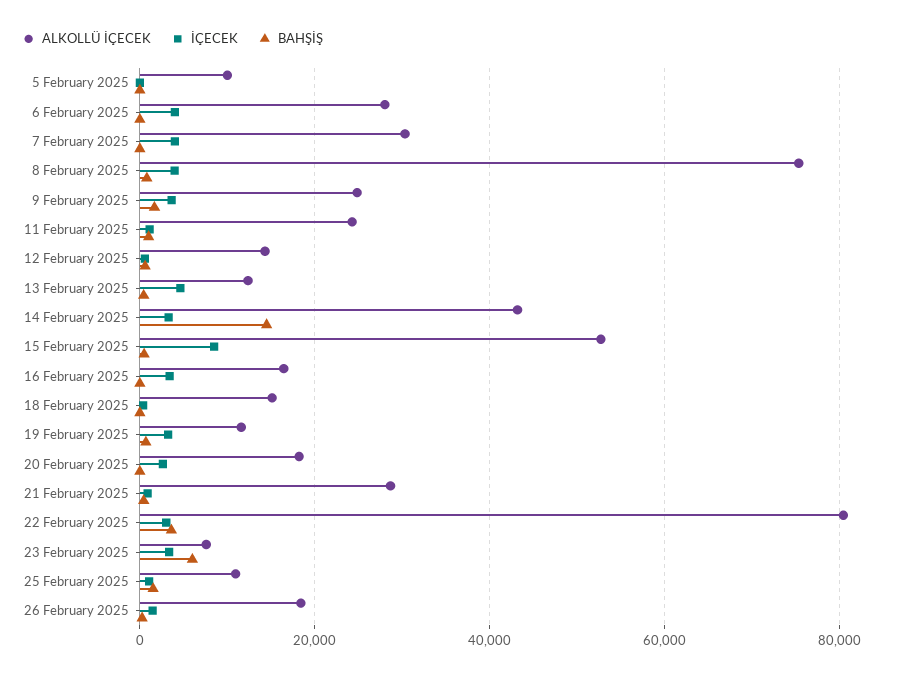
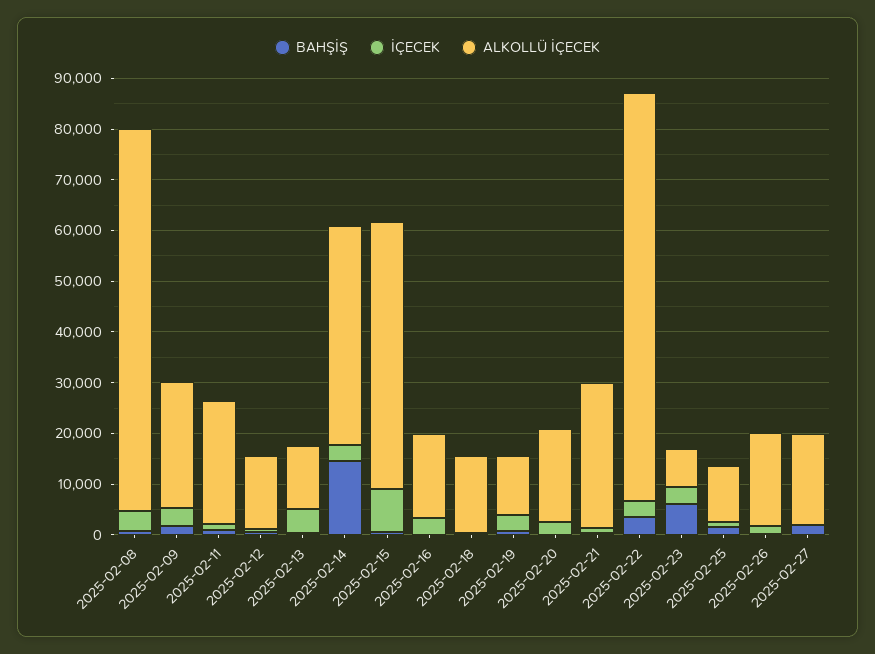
ALKOLLÜ İÇECEK, 5 February 2025: 10000 -> none
İÇECEK, 5 February 2025: 0 -> none
BAHŞİŞ, 5 February 2025: 0 -> none
ALKOLLÜ İÇECEK, 6 February 2025: 28000 -> none
İÇECEK, 6 February 2025: 4000 -> none
BAHŞİŞ, 6 February 2025: 0 -> none
ALKOLLÜ İÇECEK, 7 February 2025: 30000 -> none
İÇECEK, 7 February 2025: 4000 -> none
BAHŞİŞ, 7 February 2025: 0 -> none
BAHŞİŞ, 2025-02-27: none -> 2000
İÇECEK, 2025-02-27: none -> 0
ALKOLLÜ İÇECEK, 2025-02-27: none -> 18000

